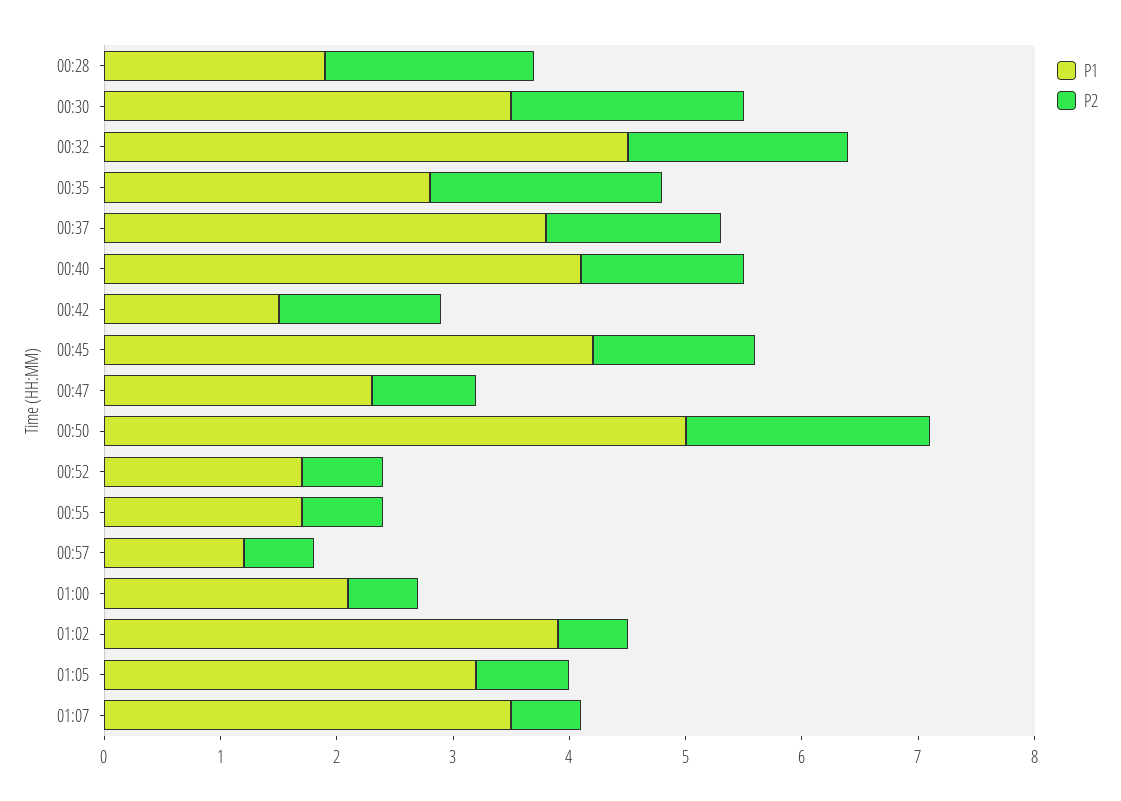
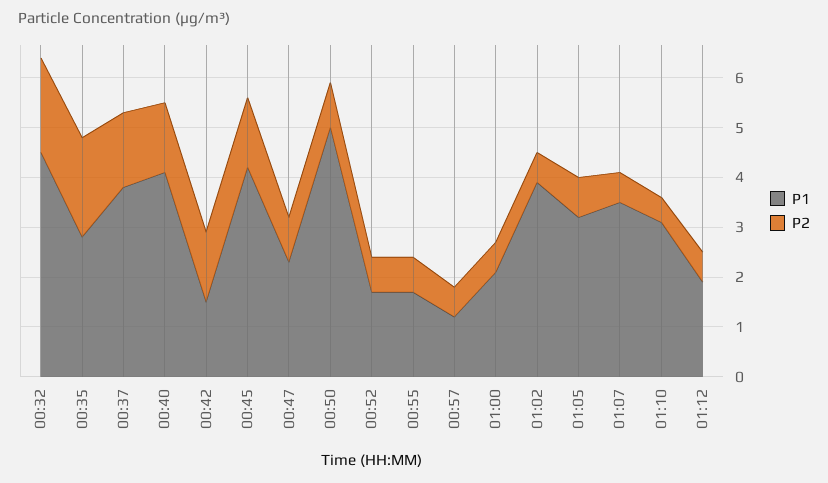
P1, 00:28: 1.9 -> none
P2, 00:28: 1.8 -> none
P1, 00:30: 3.5 -> none
P2, 00:30: 2 -> none
P2, 00:50: 2.1 -> 1
P1, 01:10: none -> 3
P2, 01:10: none -> 0.5
P1, 01:12: none -> 2
P2, 01:12: none -> 0.5

